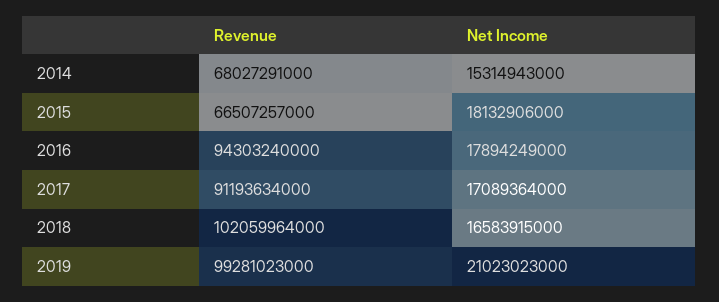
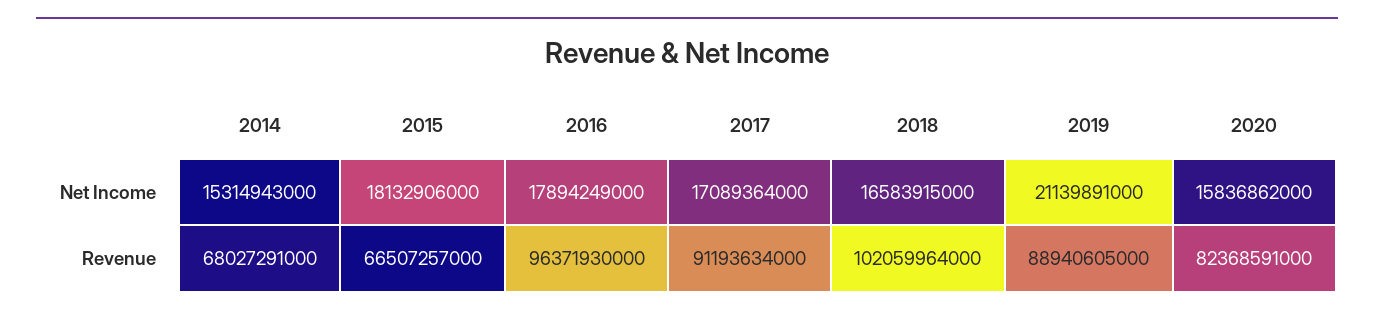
Revenue, 2016: 94303240000 -> 96371930000
Revenue, 2019: 99281023000 -> 88940605000
Net Income, 2019: 21023023000 -> 21139891000
Net Income, 2020: none -> 15836862000
Revenue, 2020: none -> 82368591000

